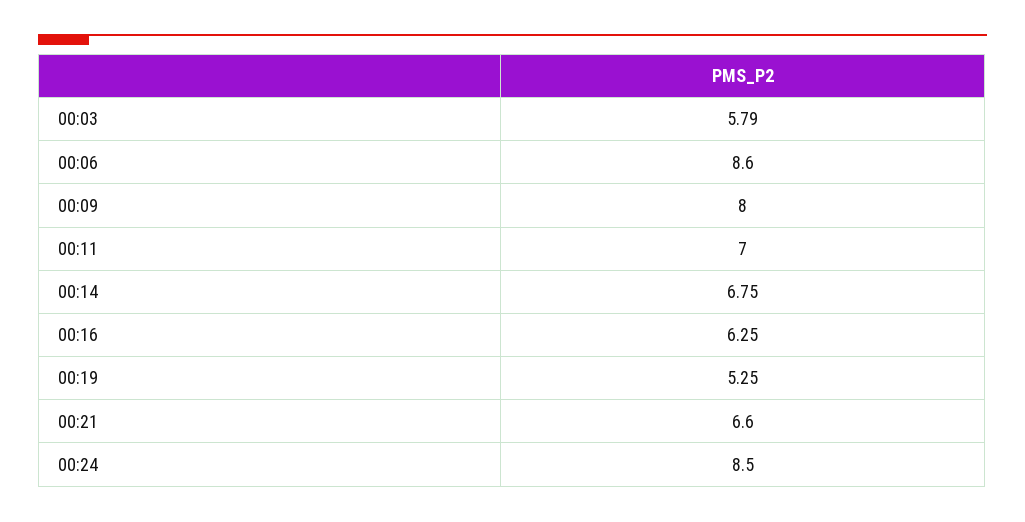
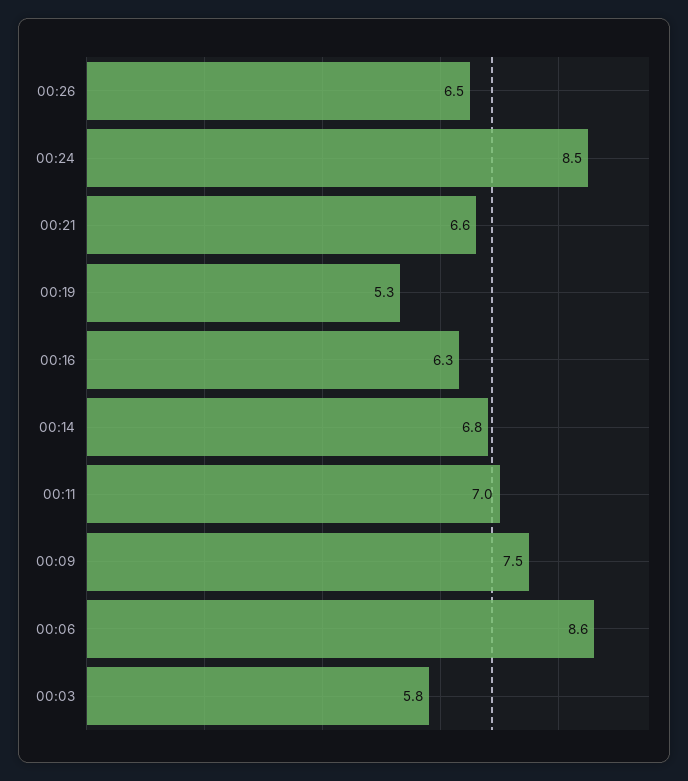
00:09: 8 -> 7.5
00:26: none -> 6.5

